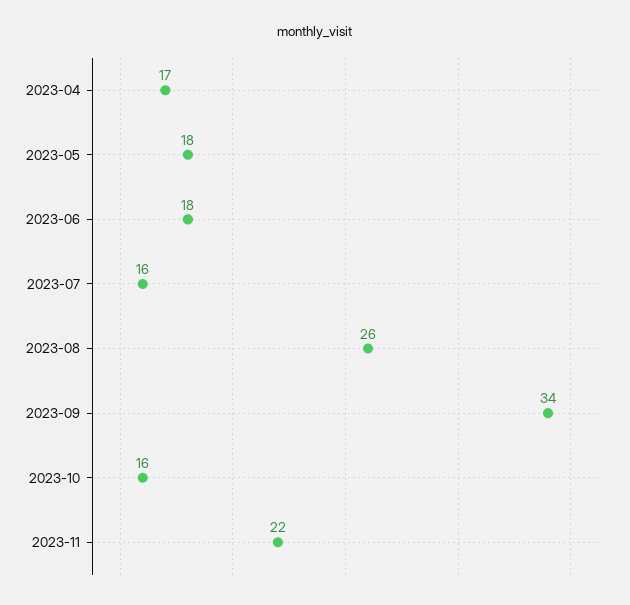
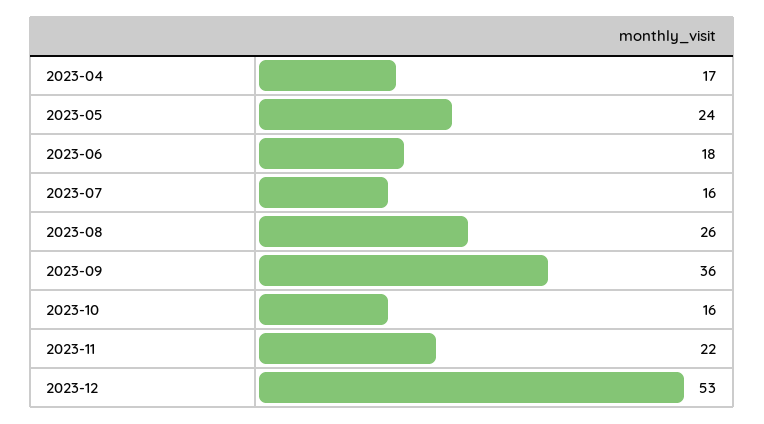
2023-05: 18 -> 24
2023-09: 34 -> 36
2023-12: none -> 53

